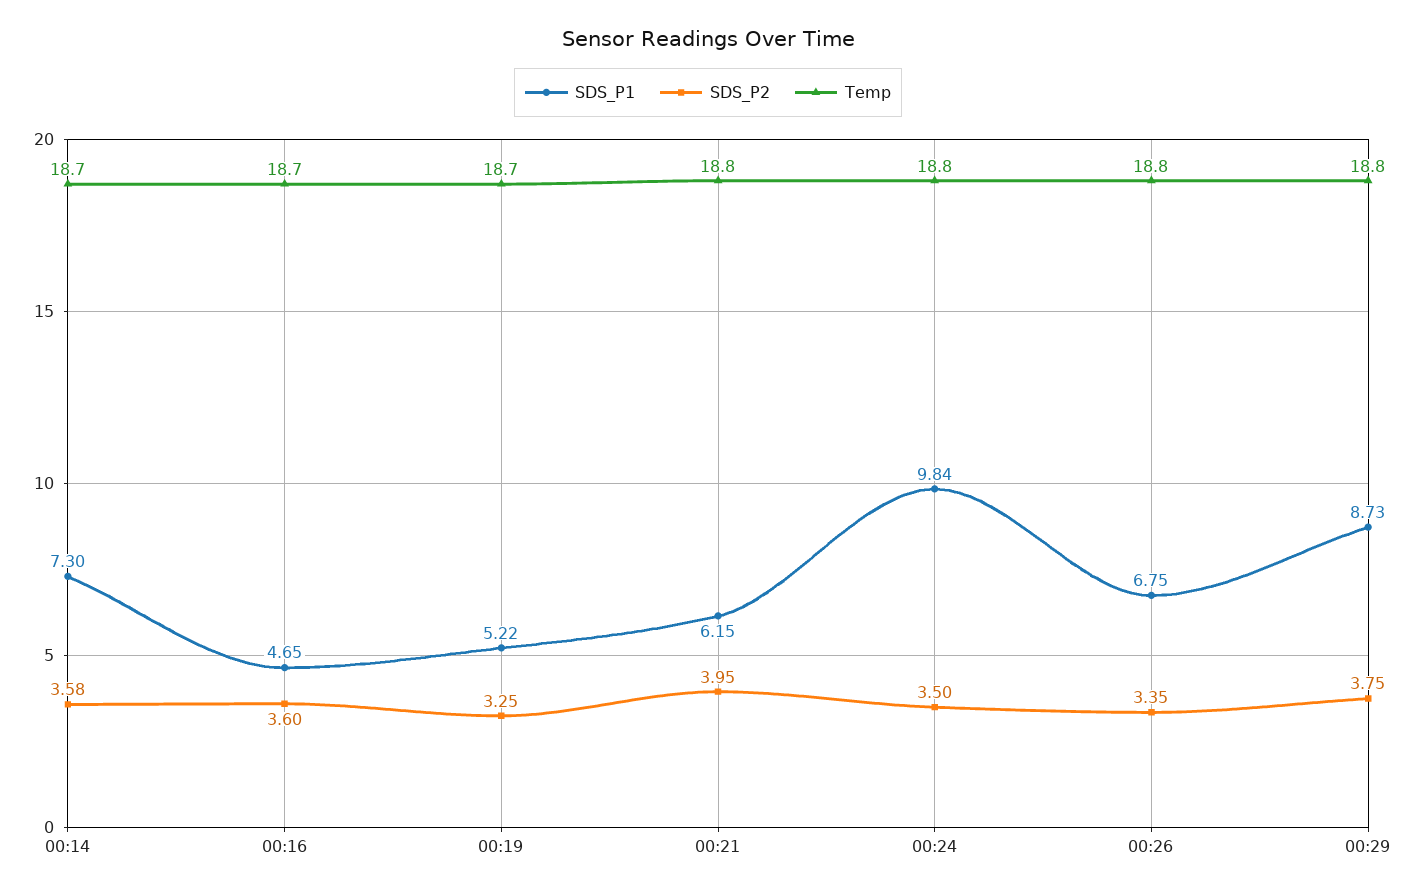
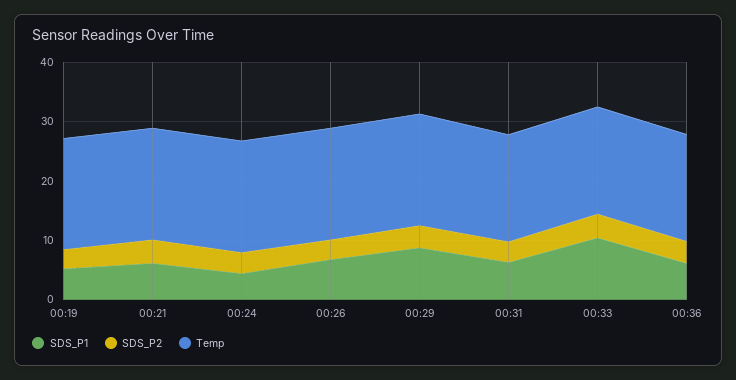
SDS_P1, 00:14: 7.3 -> none
SDS_P2, 00:14: 3.58 -> none
Temp, 00:14: 18.7 -> none
SDS_P1, 00:16: 4.65 -> none
SDS_P2, 00:16: 3.6 -> none
Temp, 00:16: 18.7 -> none
SDS_P1, 00:24: 9.84 -> 4
SDS_P1, 00:31: none -> 6
SDS_P2, 00:31: none -> 4
Temp, 00:31: none -> 18
SDS_P1, 00:33: none -> 10
SDS_P2, 00:33: none -> 4
Temp, 00:33: none -> 18
SDS_P1, 00:36: none -> 6
SDS_P2, 00:36: none -> 4
Temp, 00:36: none -> 18

